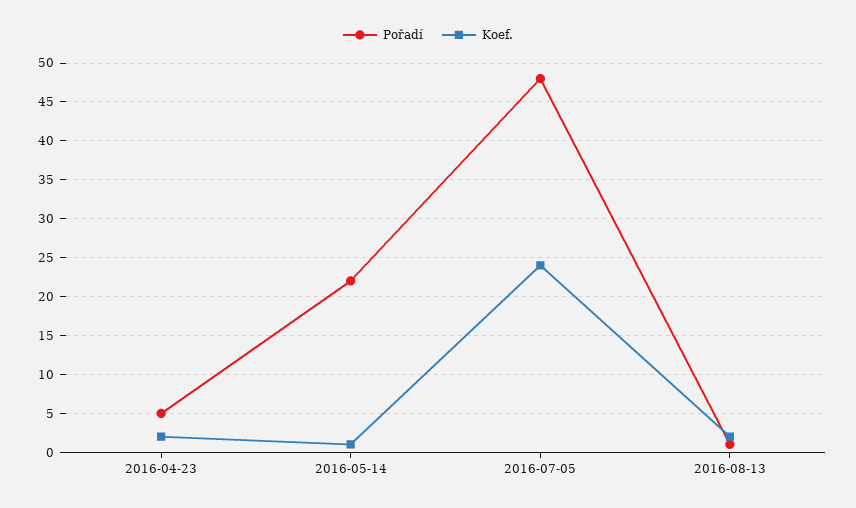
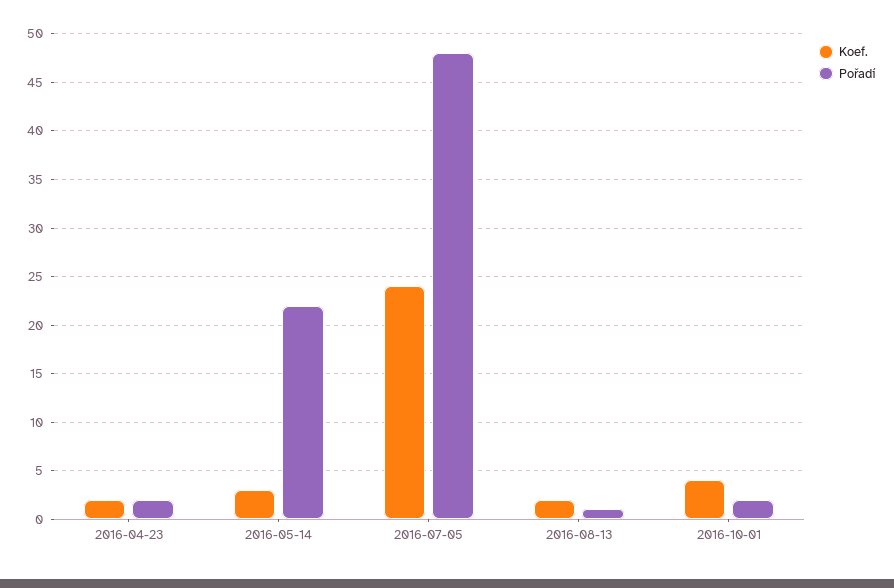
Pořadí, 2016-04-23: 5 -> 2
Koef., 2016-05-14: 1 -> 3
Koef., 2016-10-01: none -> 4
Pořadí, 2016-10-01: none -> 2

